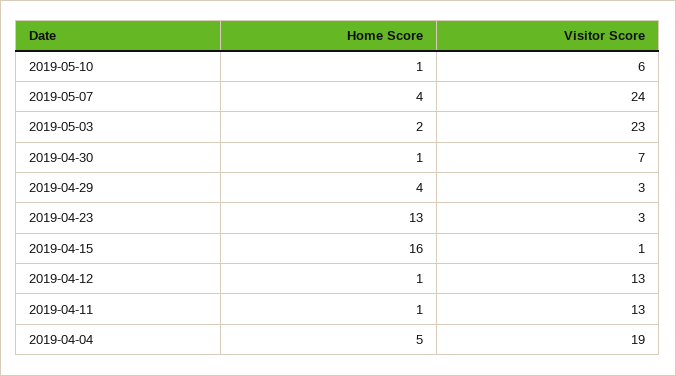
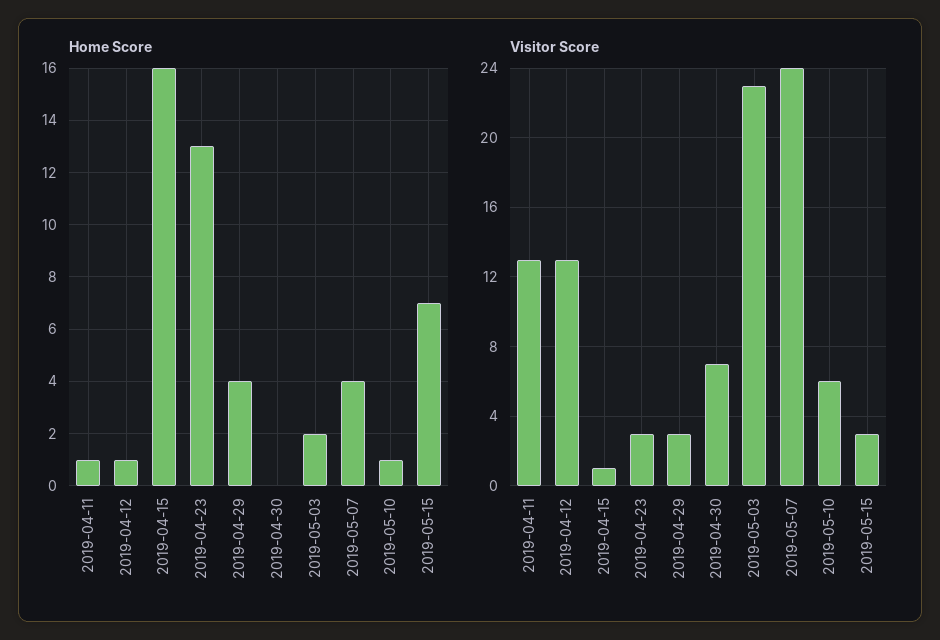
Home Score, 2019-04-30: 1 -> 0
Home Score, 2019-04-04: 5 -> none
Visitor Score, 2019-04-04: 19 -> none
Home Score, 2019-05-15: none -> 7
Visitor Score, 2019-05-15: none -> 3

